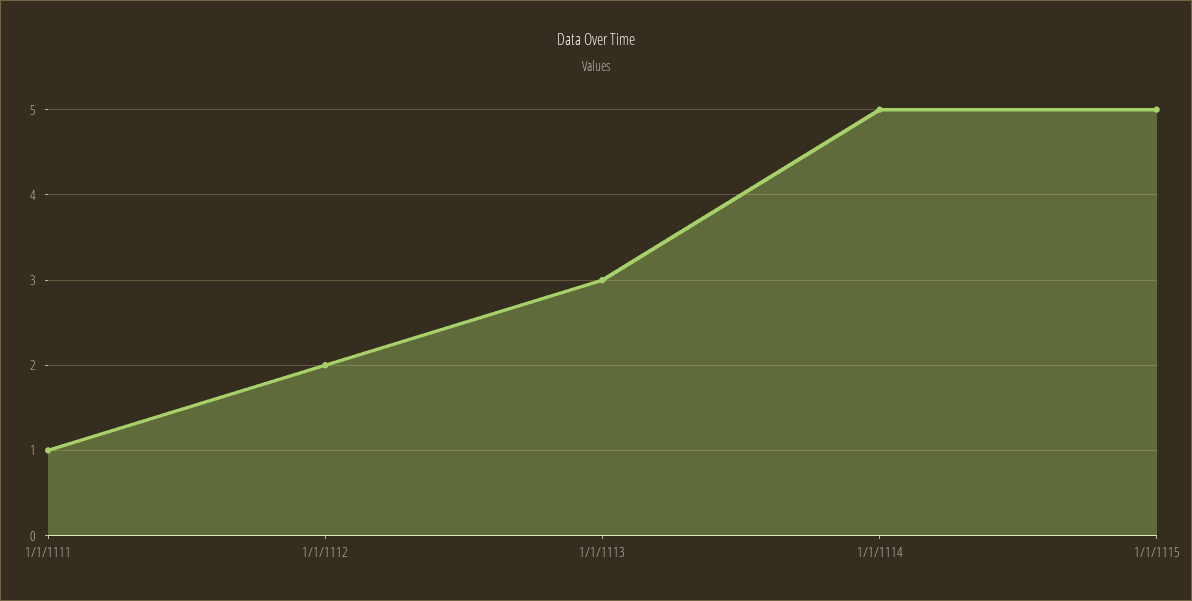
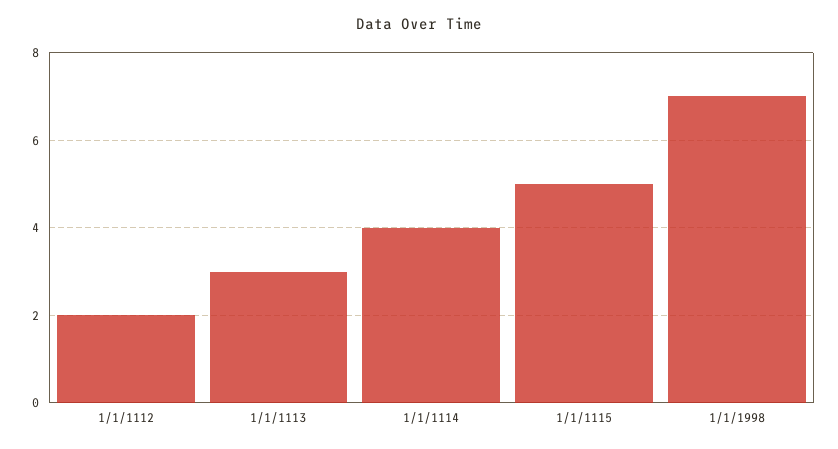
1/1/1111: 1 -> none
1/1/1114: 5 -> 4
1/1/1998: none -> 7

